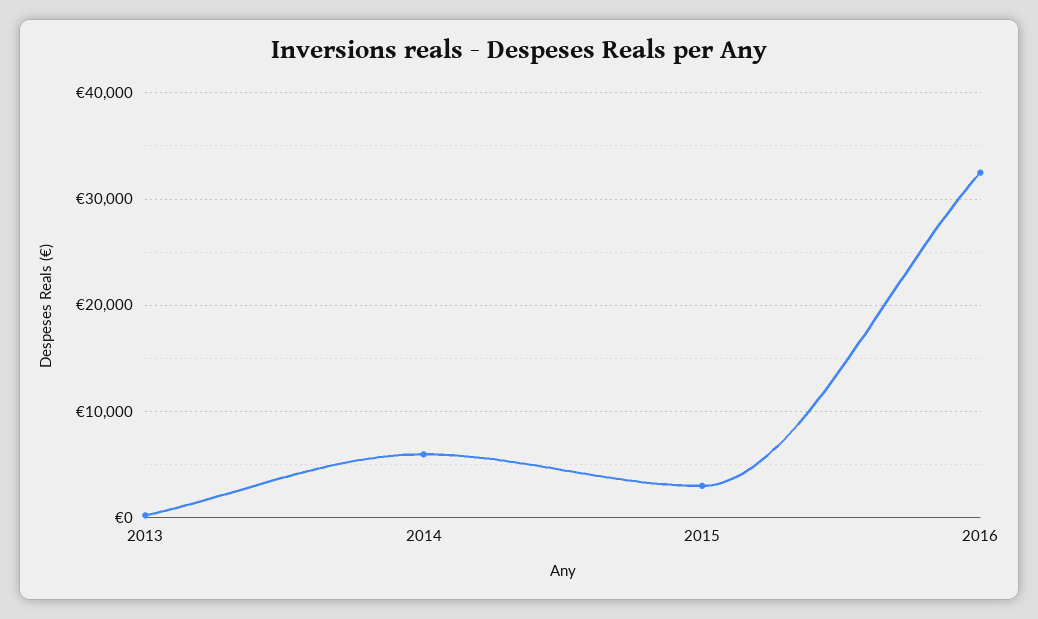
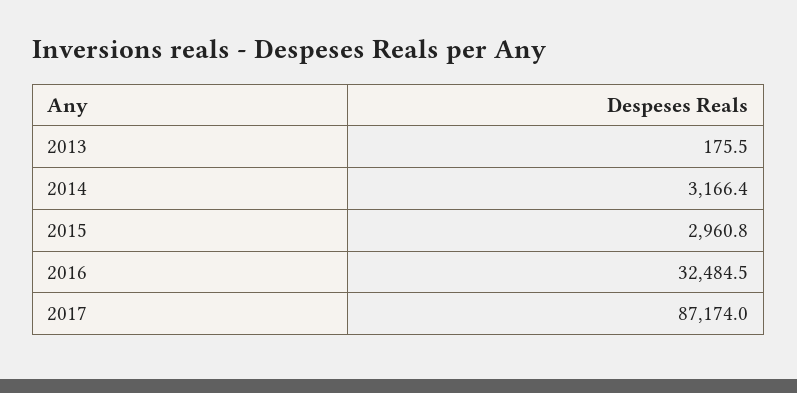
2014: 6000 -> 3166.4
2017: none -> 87174

